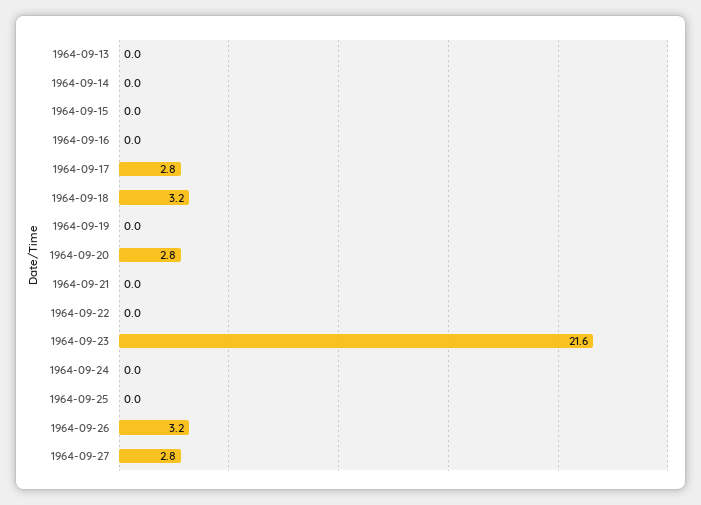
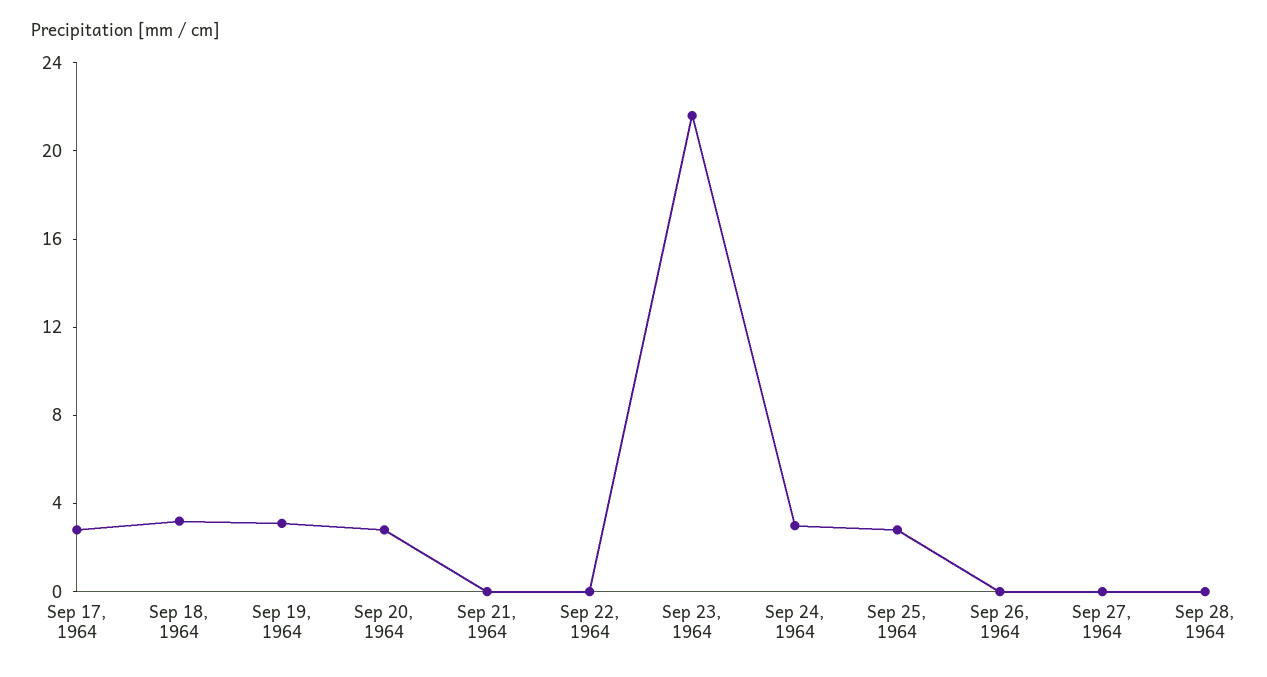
1964-09-13: 0 -> none
1964-09-14: 0 -> none
1964-09-15: 0 -> none
1964-09-16: 0 -> none
1964-09-19: 0 -> 3
1964-09-24: 0 -> 3
1964-09-25: 0 -> 3
1964-09-26: 3.2 -> 0
1964-09-27: 2.8 -> 0
Sep 28, 1964: none -> 0

